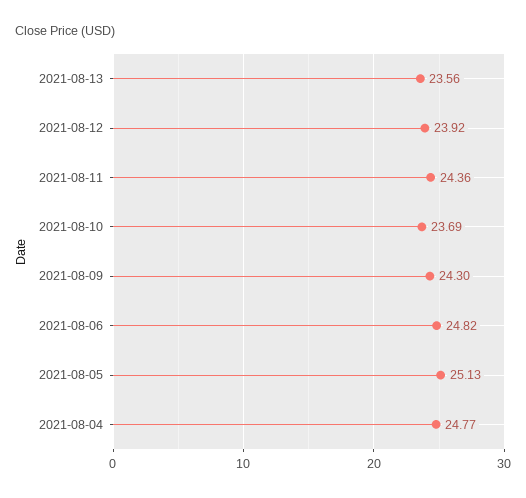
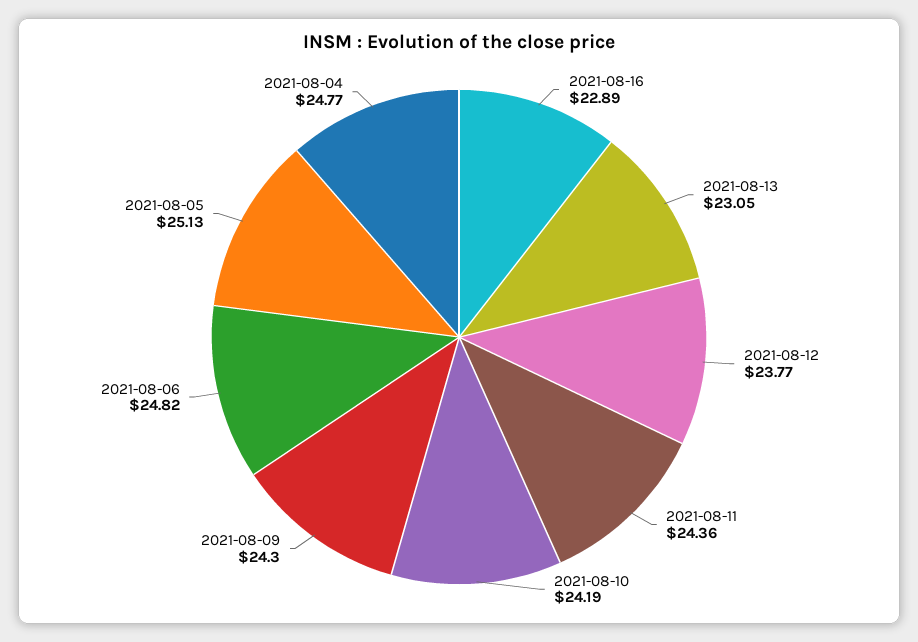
2021-08-13: 23.56 -> 23.05
2021-08-12: 23.92 -> 23.77
2021-08-10: 23.69 -> 24.19
2021-08-16: none -> 22.89

